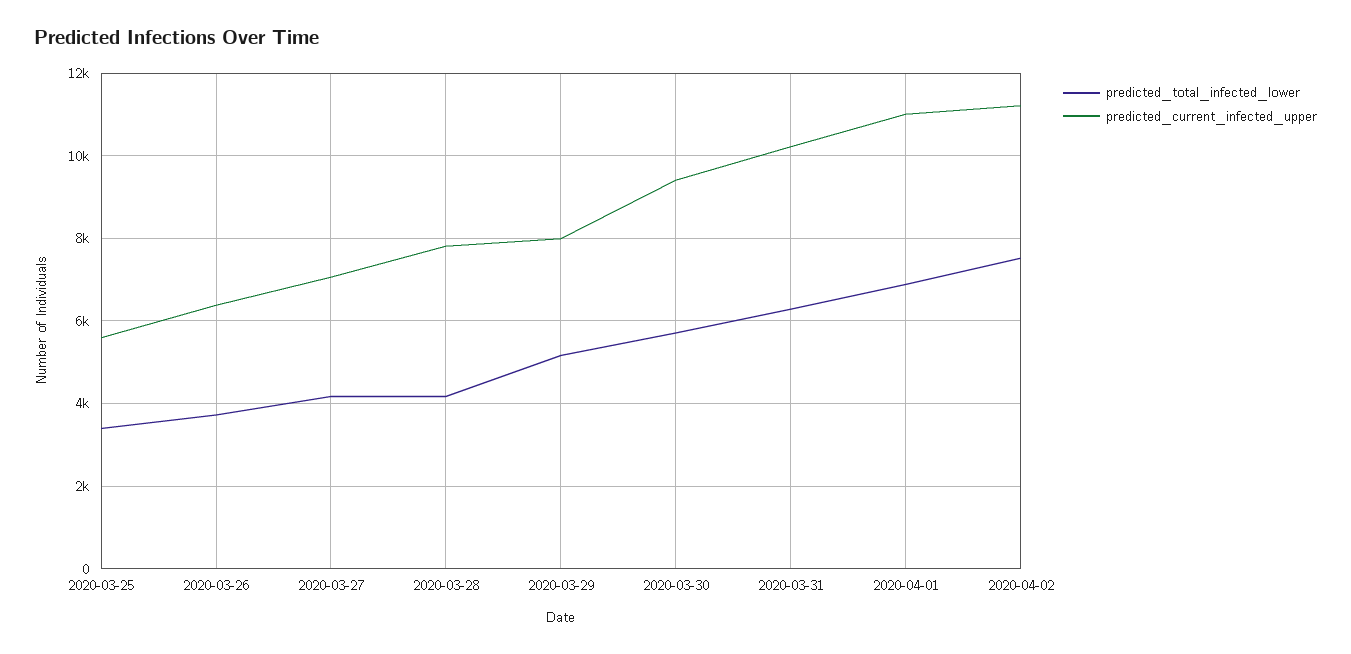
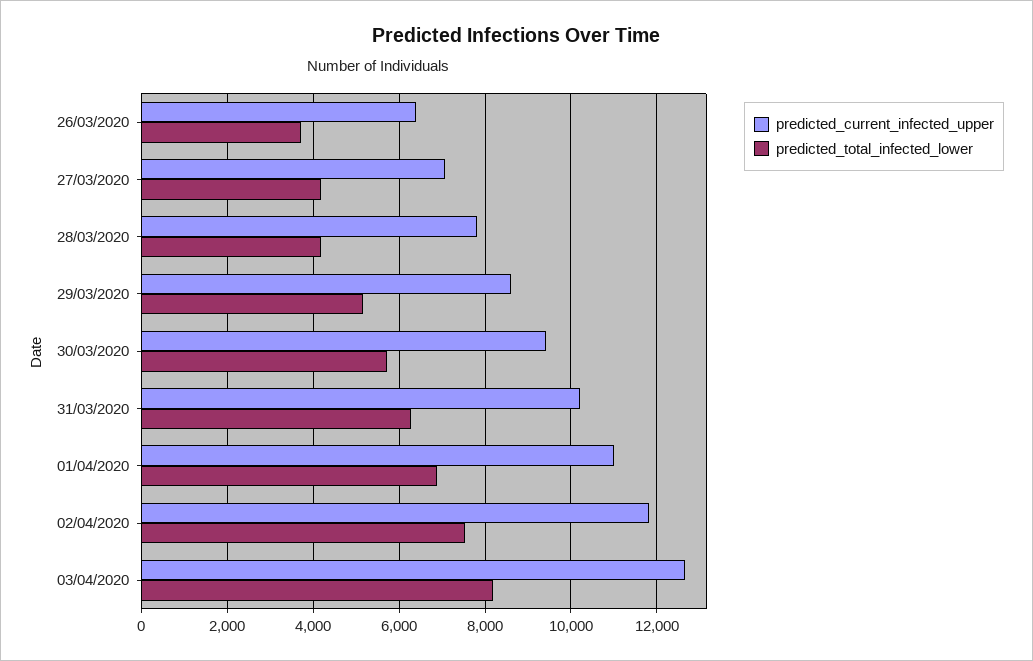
predicted_total_infected_lower, 2020-03-25: 3400 -> none
predicted_current_infected_upper, 2020-03-25: 5600 -> none
predicted_current_infected_upper, 2020-03-29: 8000 -> 8600
predicted_current_infected_upper, 2020-04-02: 11200 -> 11800
predicted_current_infected_upper, 03/04/2020: none -> 12600
predicted_total_infected_lower, 03/04/2020: none -> 8200

